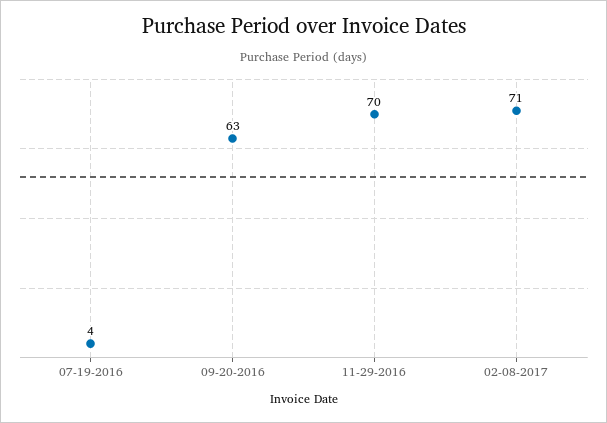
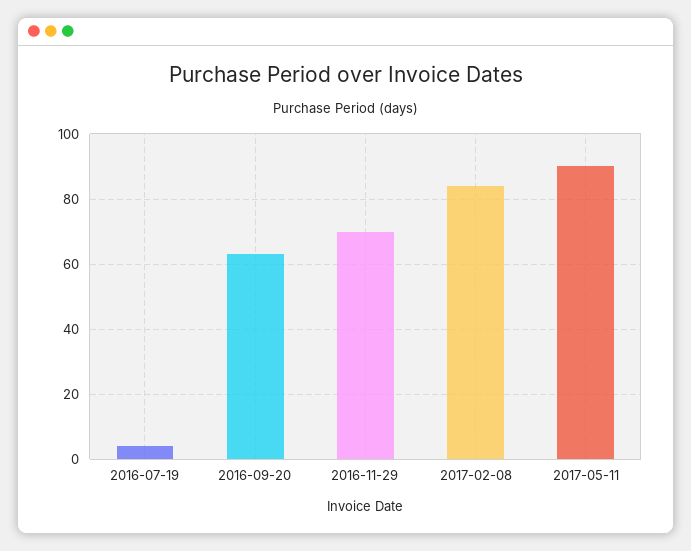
02-08-2017: 71 -> 85
2017-05-11: none -> 90

